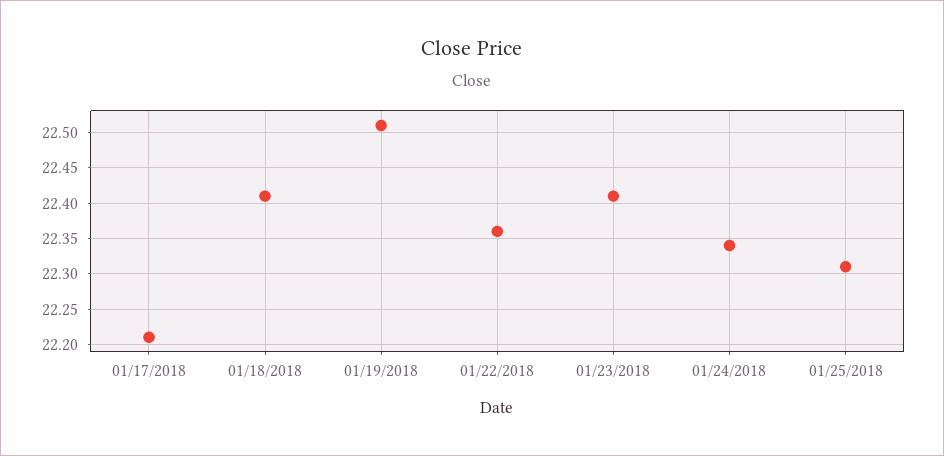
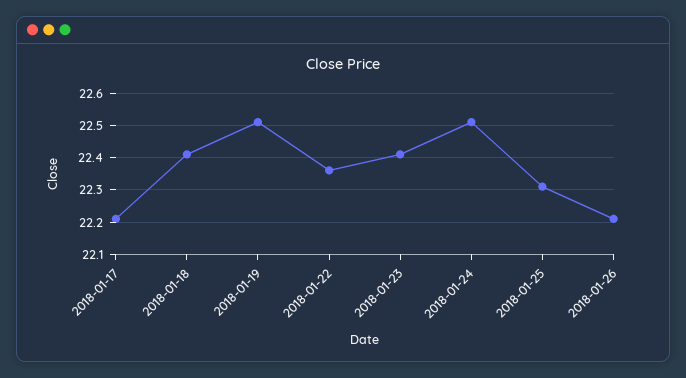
01/24/2018: 22.34 -> 22.5
2018-01-26: none -> 22.2

